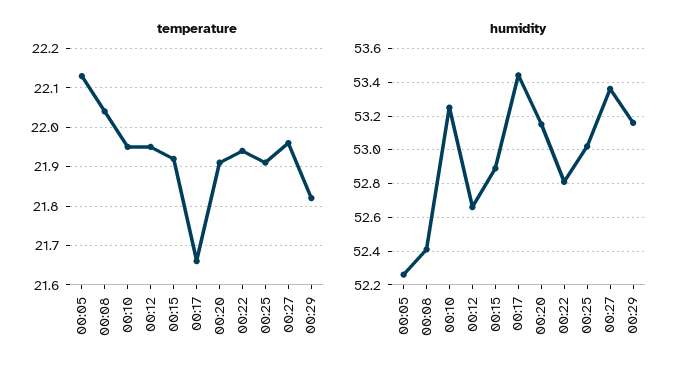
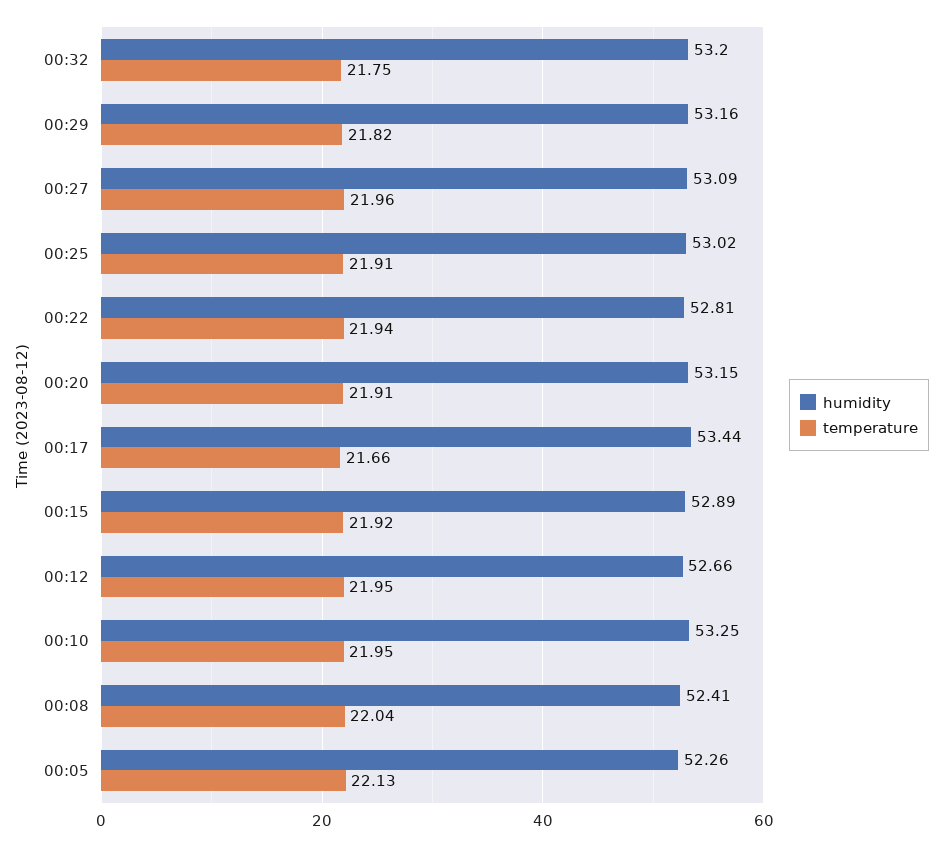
humidity, 00:27: 53.35 -> 53.09
humidity, 00:32: none -> 53.2
temperature, 00:32: none -> 21.75

